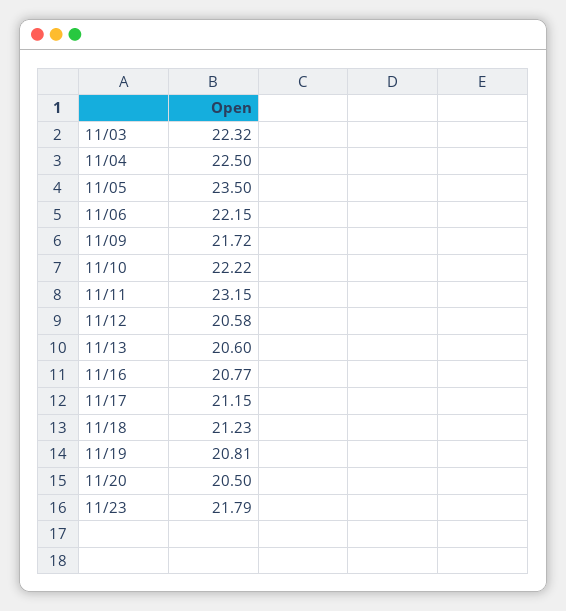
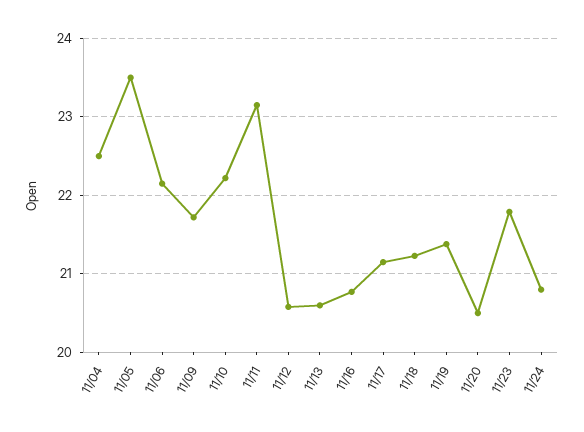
11/03: 22.32 -> none
11/19: 20.81 -> 21.4
11/24: none -> 20.8

